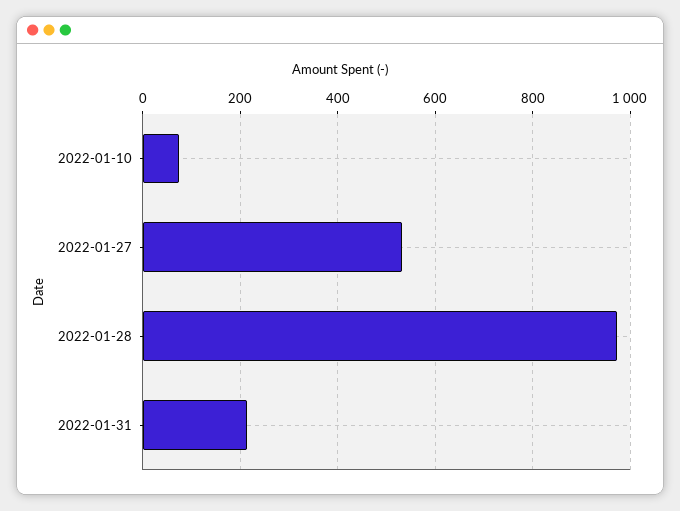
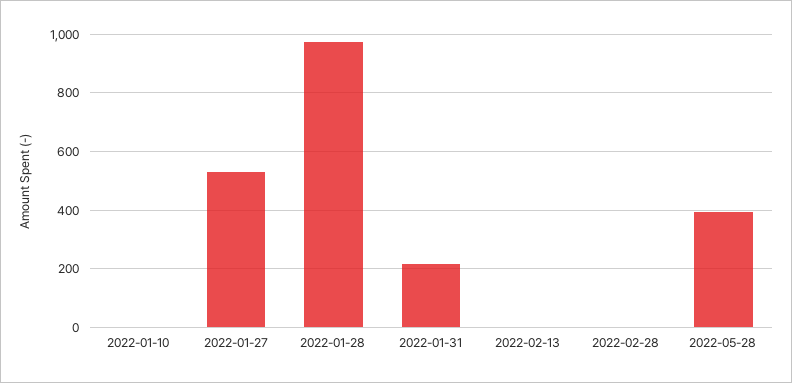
2022-01-10: 80 -> 0
2022-02-13: none -> 0
2022-02-28: none -> 0
2022-05-28: none -> 400

